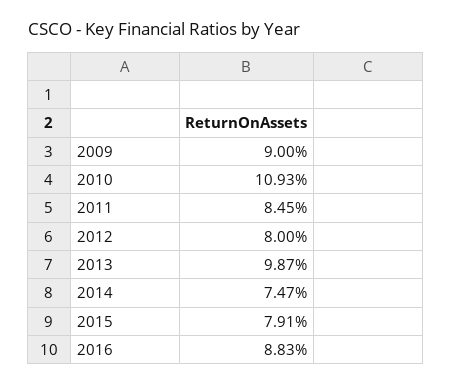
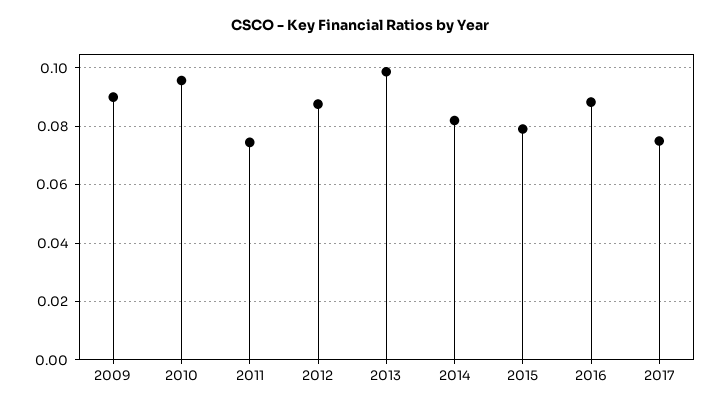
2010: 0.1093 -> 0.095
2011: 0.0845 -> 0.075
2012: 0.08 -> 0.0875
2014: 0.0747 -> 0.0825
2017: none -> 0.075

